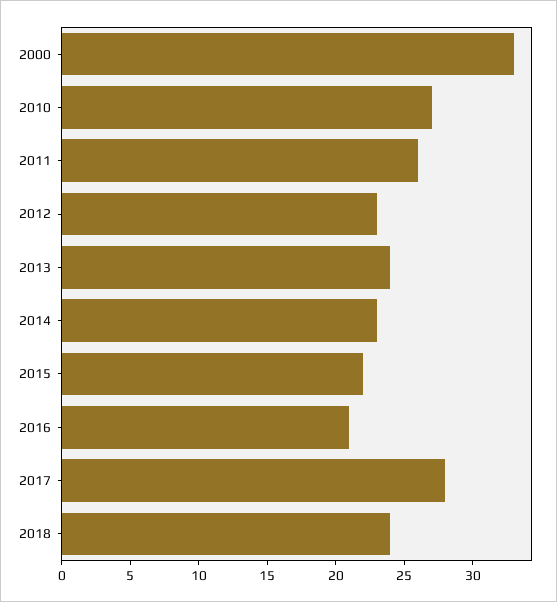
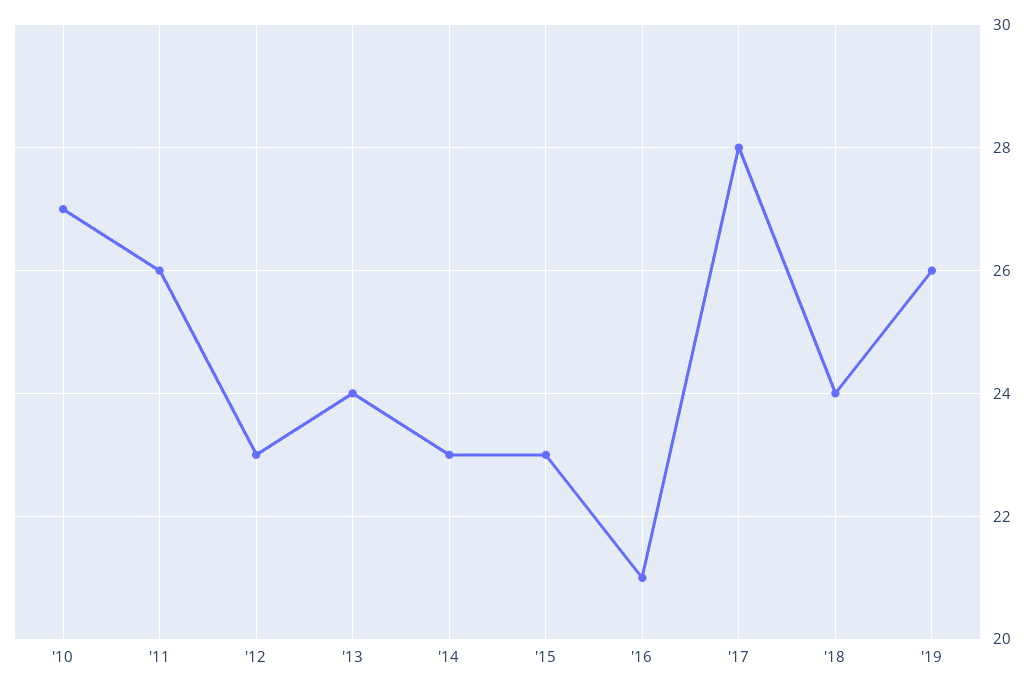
2000: 33 -> none
2015: 22 -> 23
'19: none -> 26

